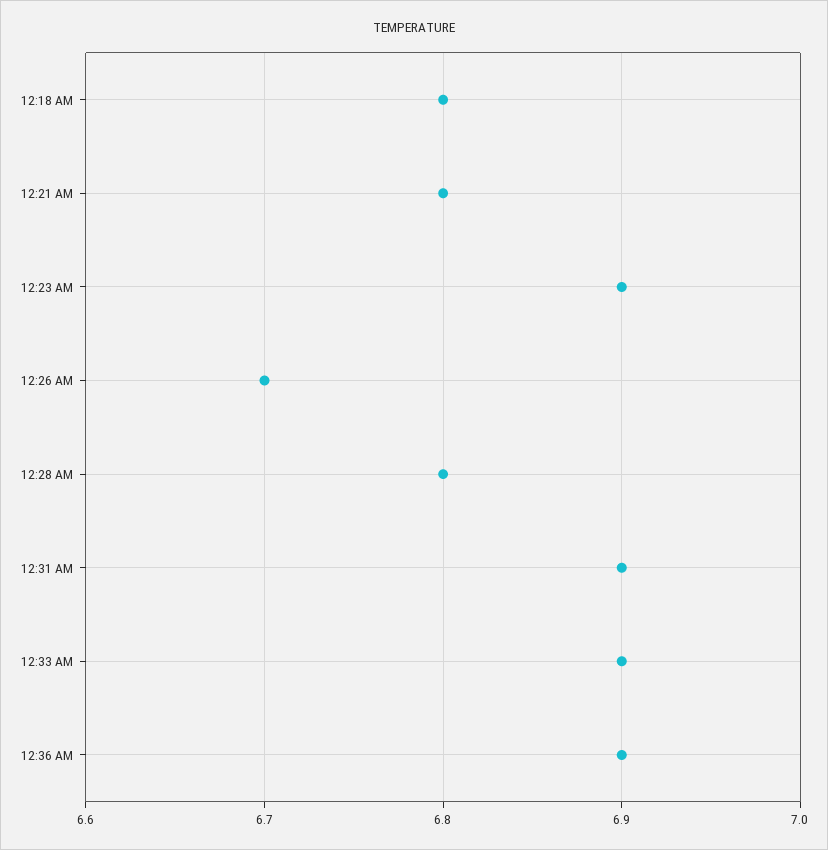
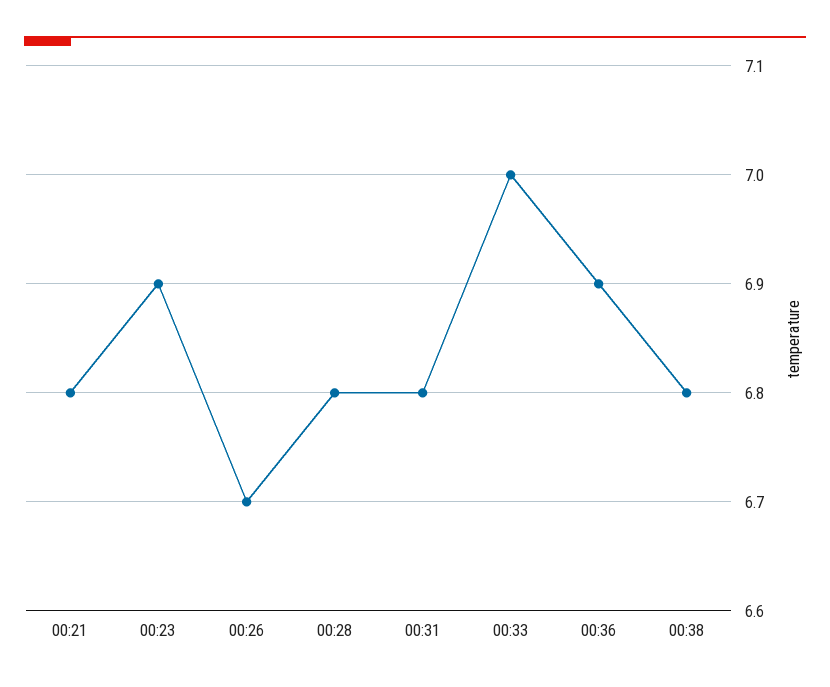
12:18 AM: 6.8 -> none
12:31 AM: 6.9 -> 6.8
12:33 AM: 6.9 -> 7
00:38: none -> 6.8

